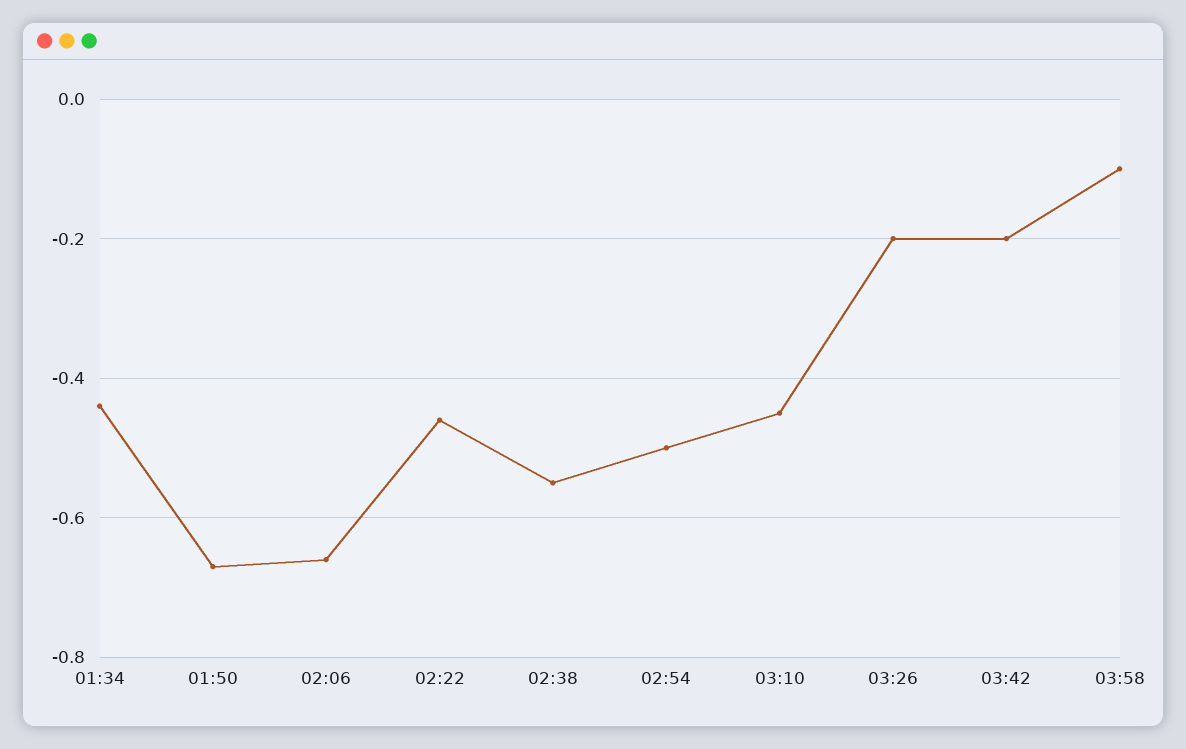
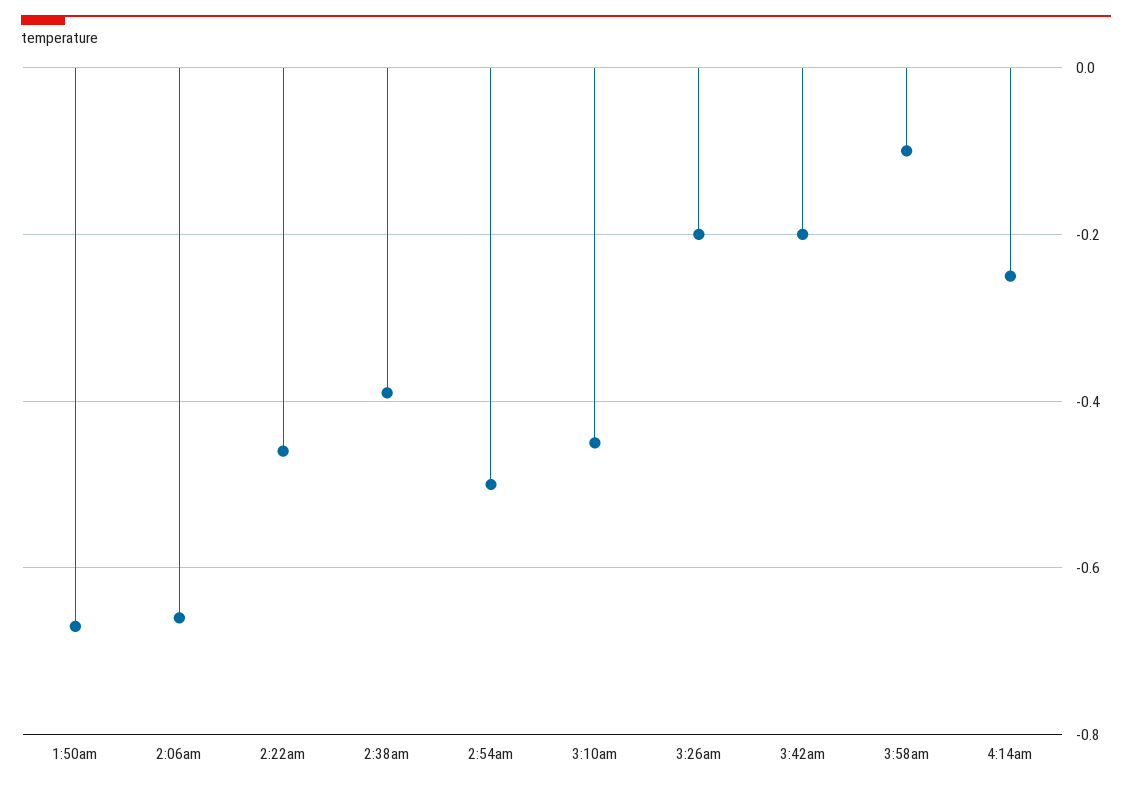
01:34: -0.45 -> none
02:38: -0.55 -> -0.4
4:14am: none -> -0.25

